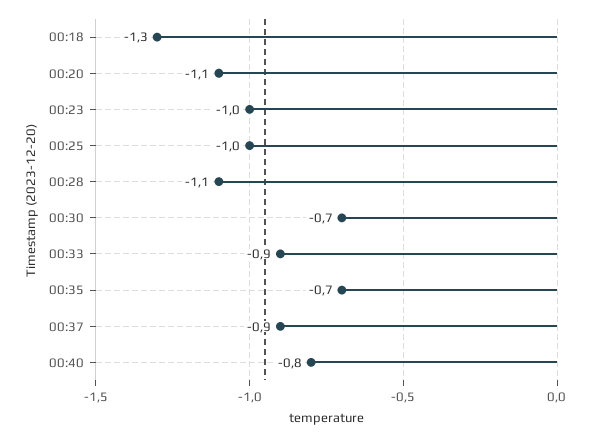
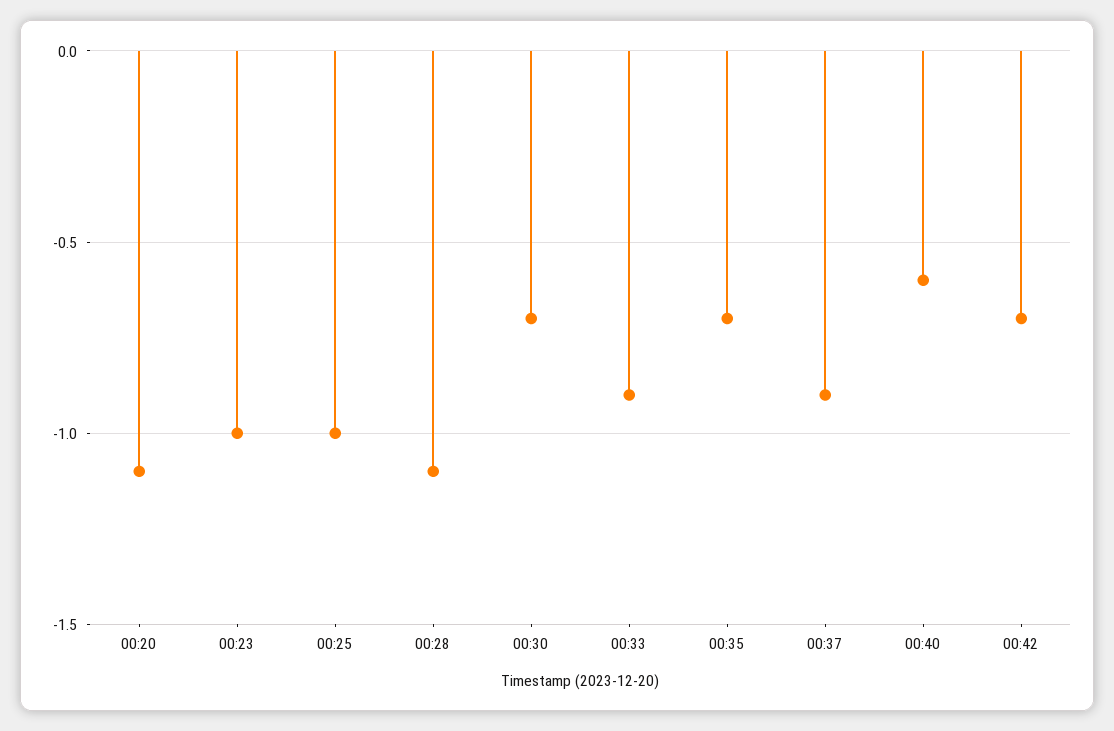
00:18: -1.3 -> none
00:40: -0.8 -> -0.6
00:42: none -> -0.7

